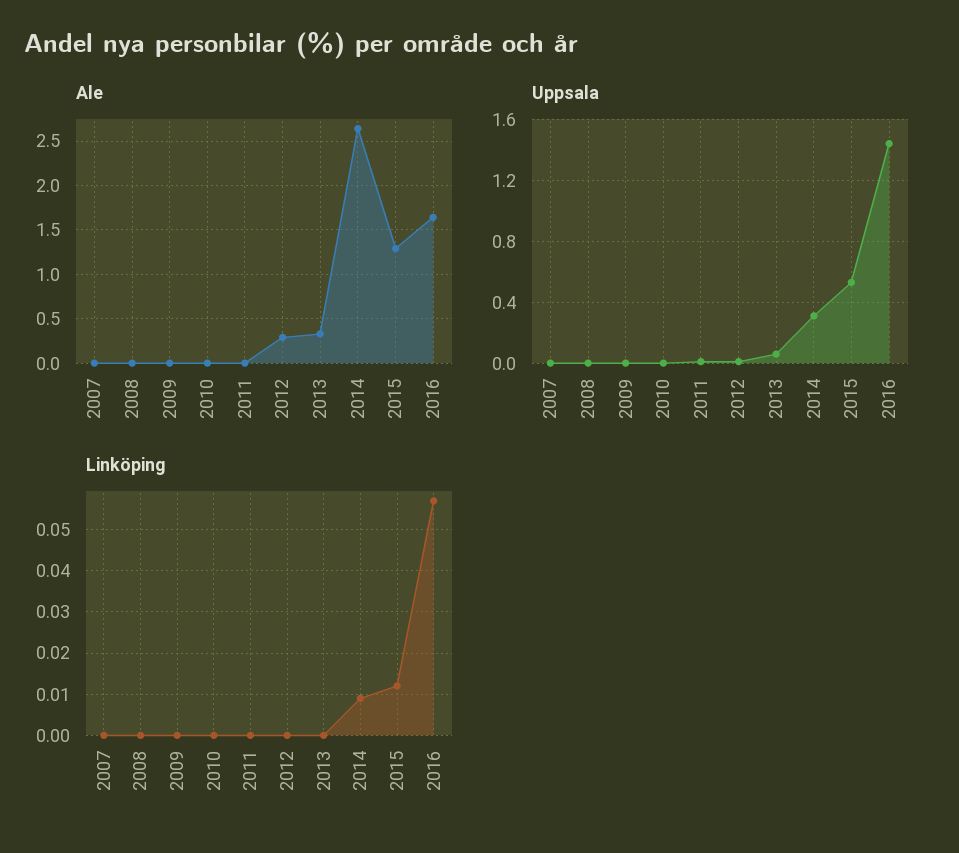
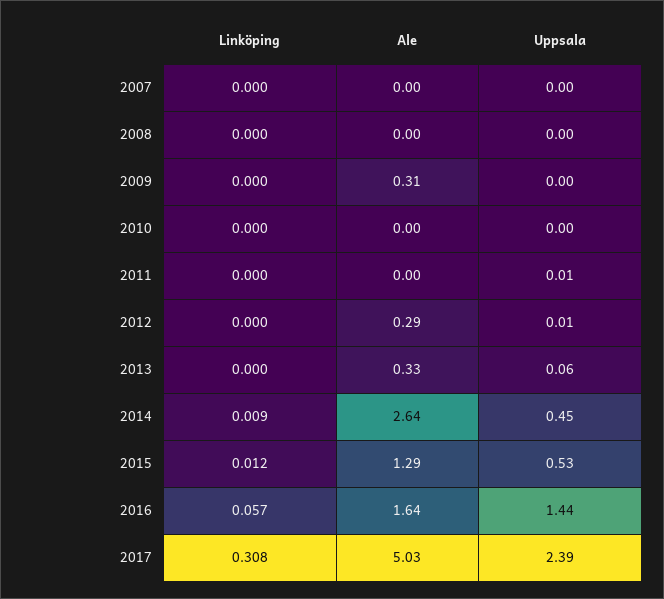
Ale, 2009: 0 -> 0.31
Uppsala, 2014: 0.3 -> 0.45
Linköping, 2017: none -> 0.308
Ale, 2017: none -> 5.03
Uppsala, 2017: none -> 2.39

